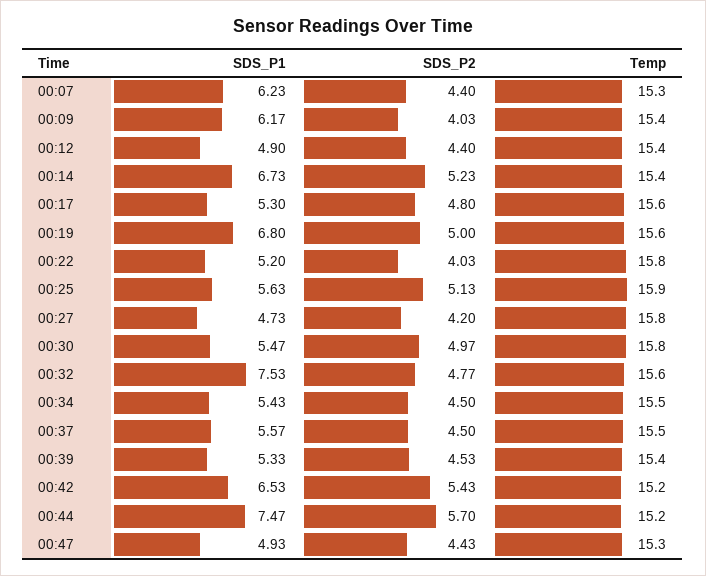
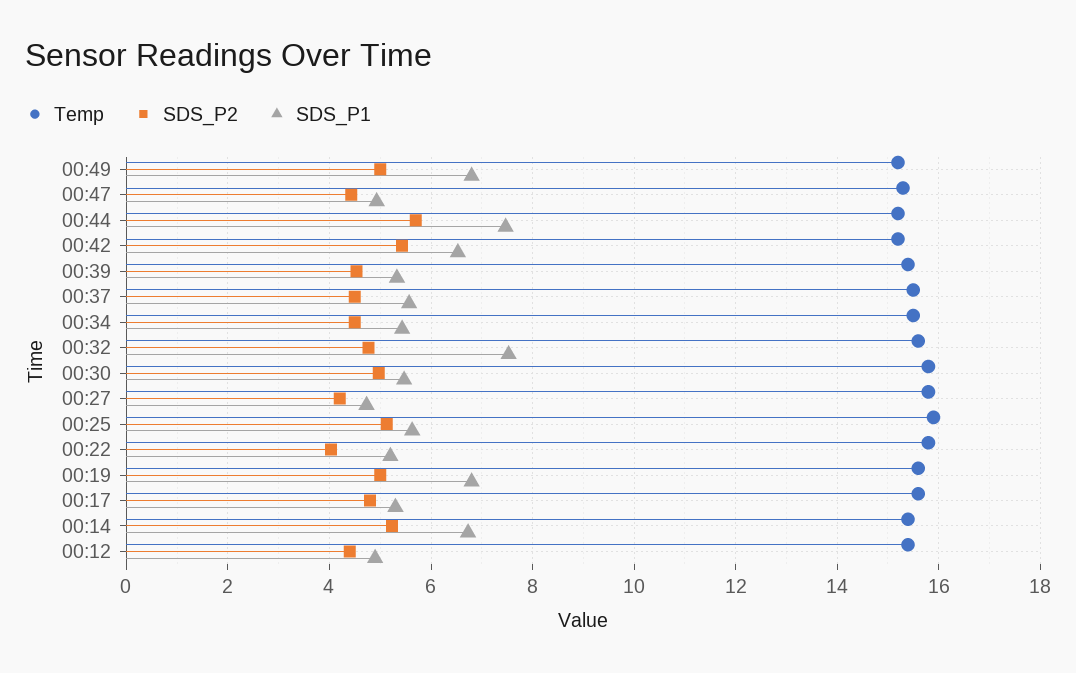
SDS_P1, 00:07: 6.23 -> none
SDS_P2, 00:07: 4.4 -> none
Temp, 00:07: 15.3 -> none
SDS_P1, 00:09: 6.17 -> none
SDS_P2, 00:09: 4.03 -> none
Temp, 00:09: 15.4 -> none
Temp, 00:49: none -> 15.2
SDS_P2, 00:49: none -> 5
SDS_P1, 00:49: none -> 6.8

